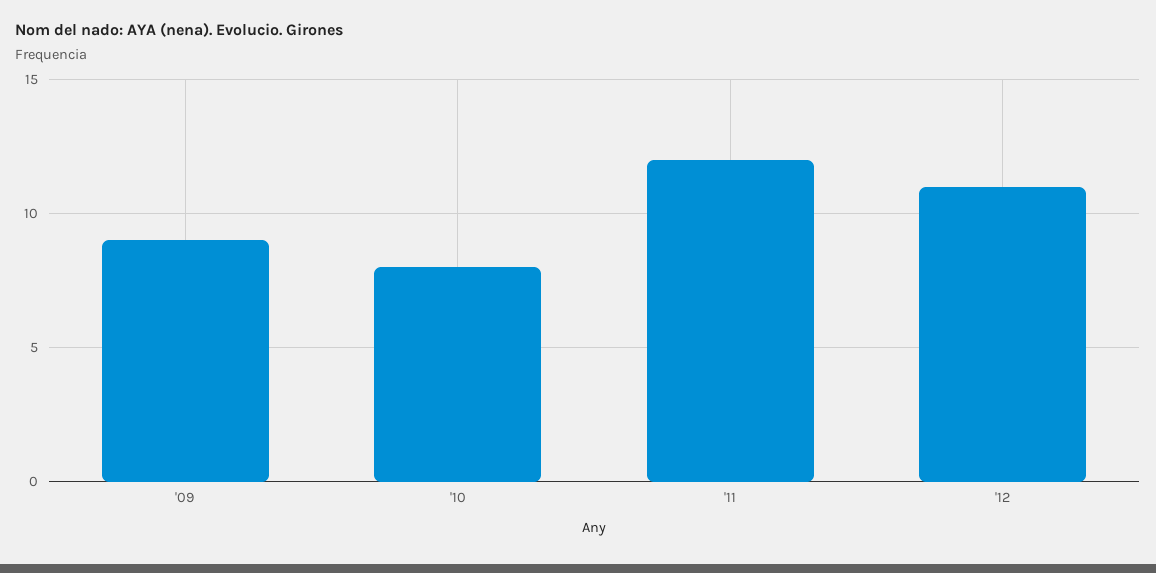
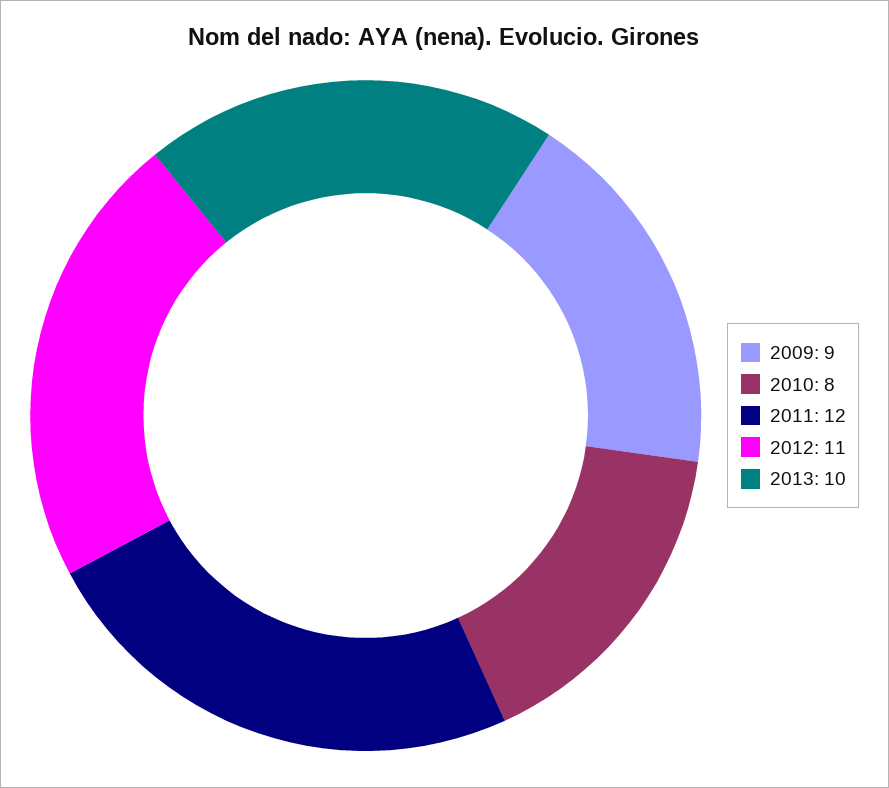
2013: none -> 10

